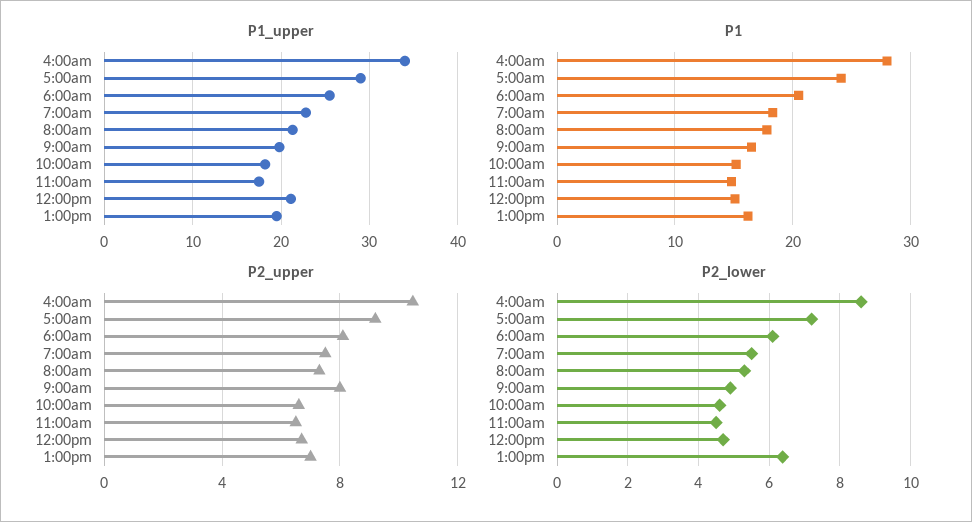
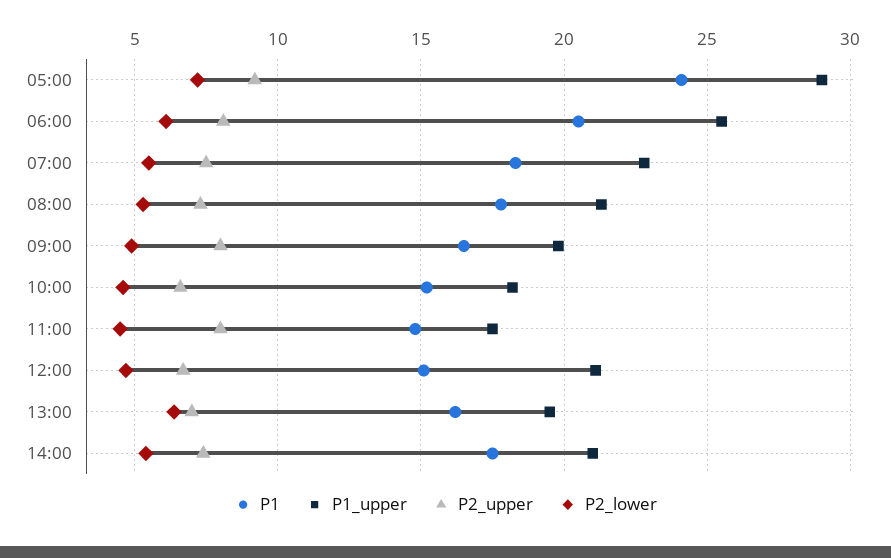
P1_upper, 4:00am: 34 -> none
P1, 4:00am: 28 -> none
P2_upper, 4:00am: 10.5 -> none
P2_upper, 11:00am: 6.5 -> 8
P2_lower, 4:00am: 8.6 -> none
P1, 14:00: none -> 17.5
P1_upper, 14:00: none -> 21
P2_upper, 14:00: none -> 7.5
P2_lower, 14:00: none -> 5.5

